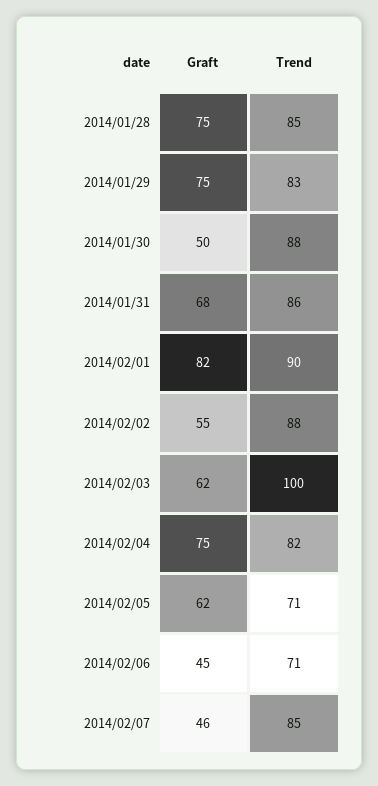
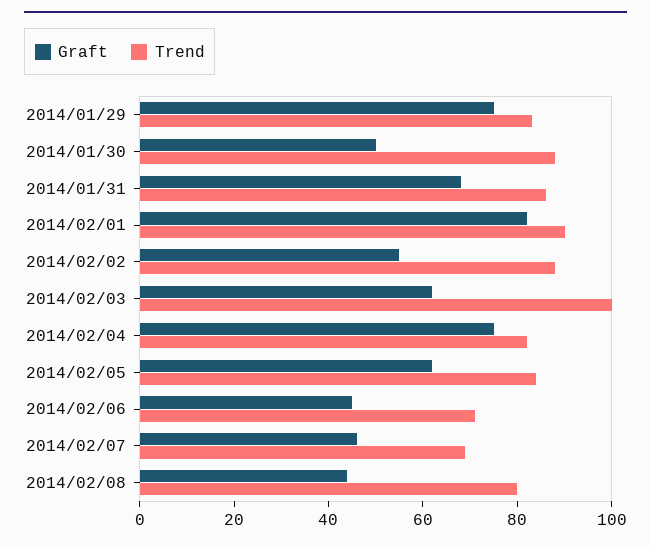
Graft, 2014/01/28: 75 -> none
Trend, 2014/01/28: 85 -> none
Trend, 2014/02/05: 71 -> 85
Trend, 2014/02/07: 85 -> 70
Graft, 2014/02/08: none -> 45
Trend, 2014/02/08: none -> 80

